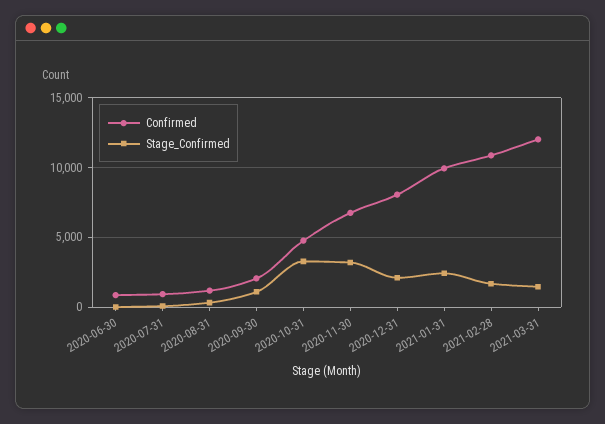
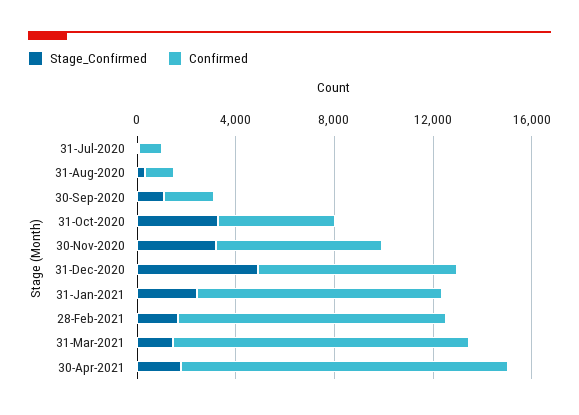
Confirmed, 2020-06-30: 1000 -> none
Stage_Confirmed, 2020-06-30: 0 -> none
Stage_Confirmed, 2020-12-31: 2000 -> 5000
Stage_Confirmed, 30-Apr-2021: none -> 2000
Confirmed, 30-Apr-2021: none -> 13000

